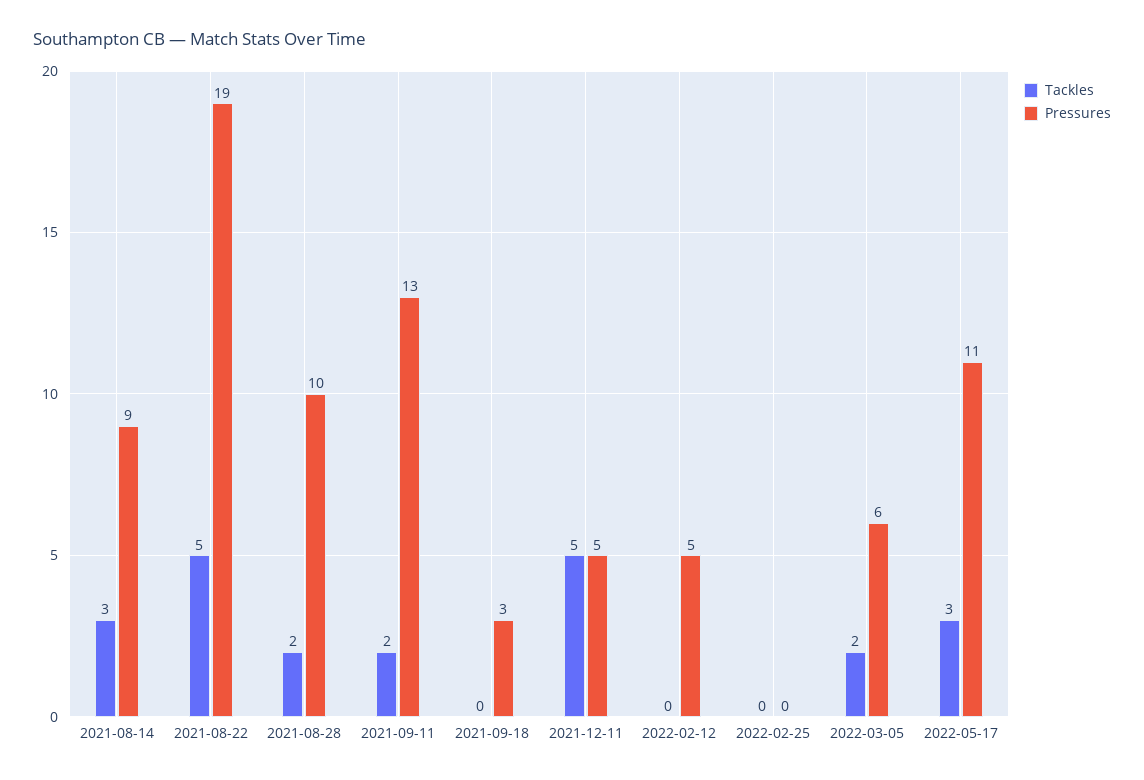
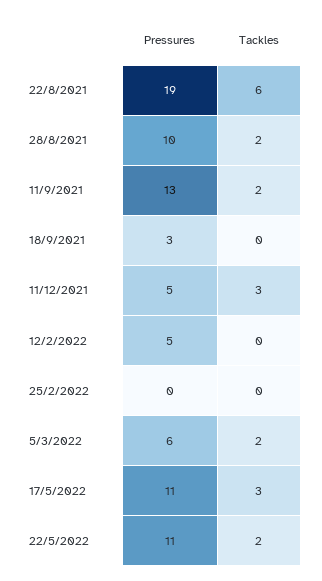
Tackles, 2021-08-14: 3 -> none
Pressures, 2021-08-14: 9 -> none
Tackles, 2021-08-22: 5 -> 6
Tackles, 2021-12-11: 5 -> 3
Pressures, 22/5/2022: none -> 11
Tackles, 22/5/2022: none -> 2

